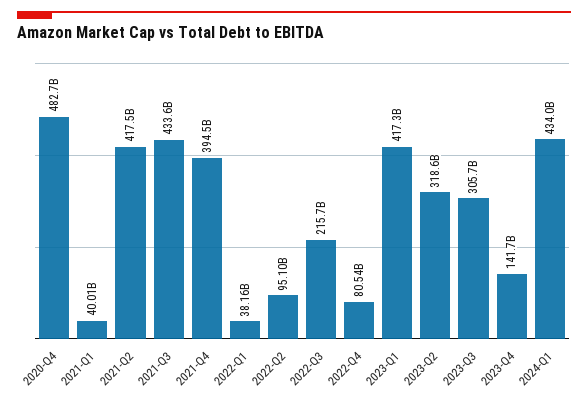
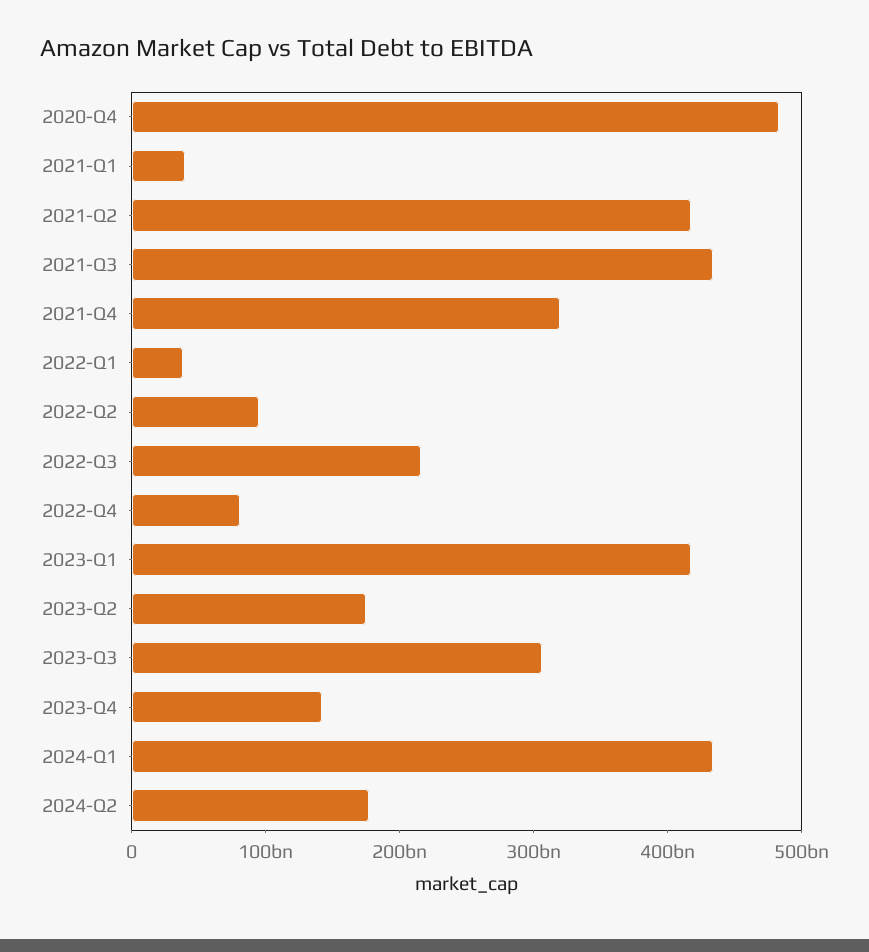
2021-Q4: 394500000000 -> 320000000000
2023-Q2: 318600000000 -> 180000000000
2024-Q2: none -> 180000000000

